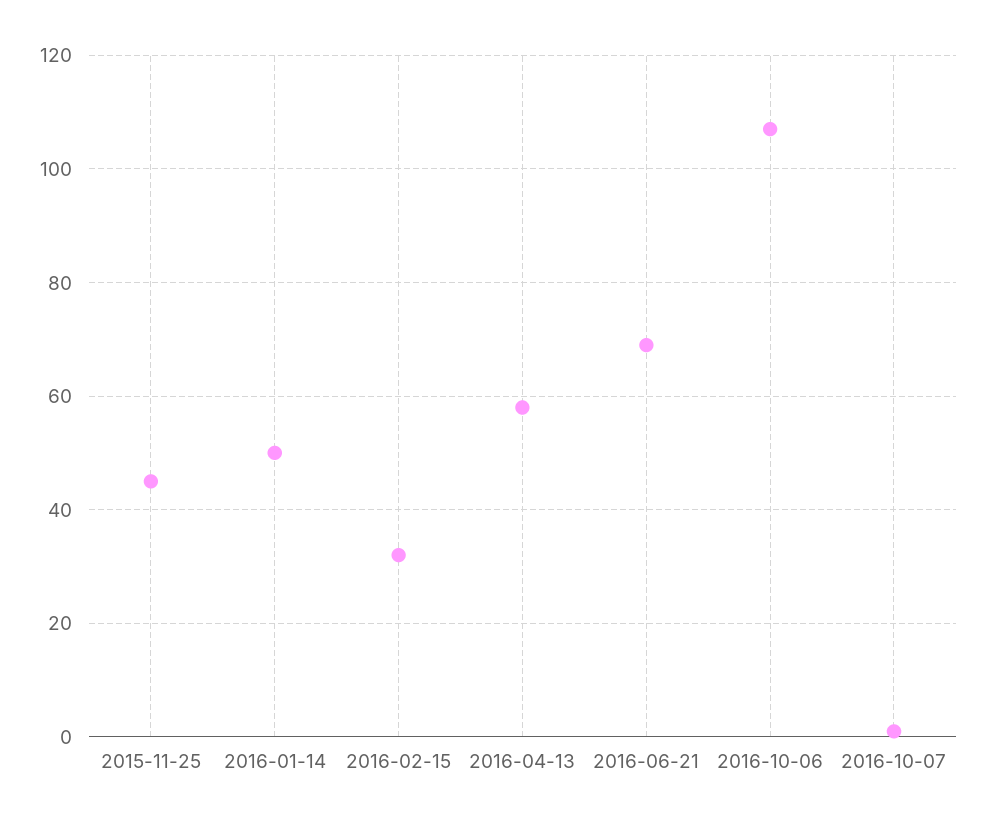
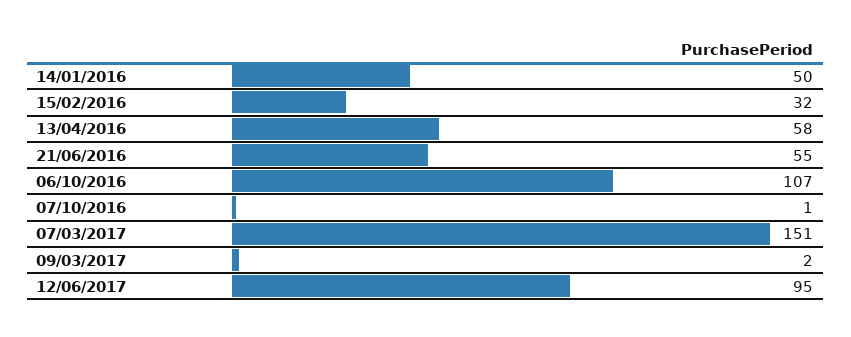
2015-11-25: 45 -> none
2016-06-21: 70 -> 55
07/03/2017: none -> 151
09/03/2017: none -> 2
12/06/2017: none -> 95

